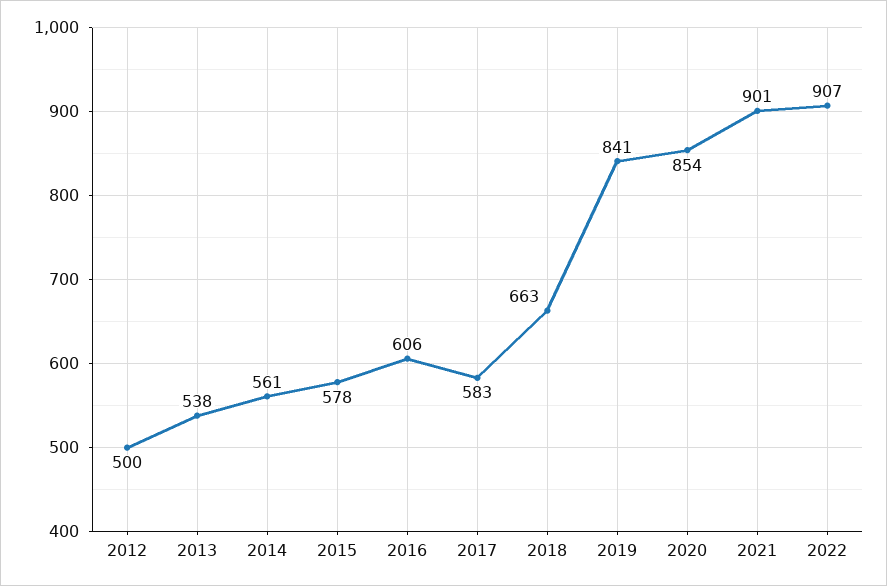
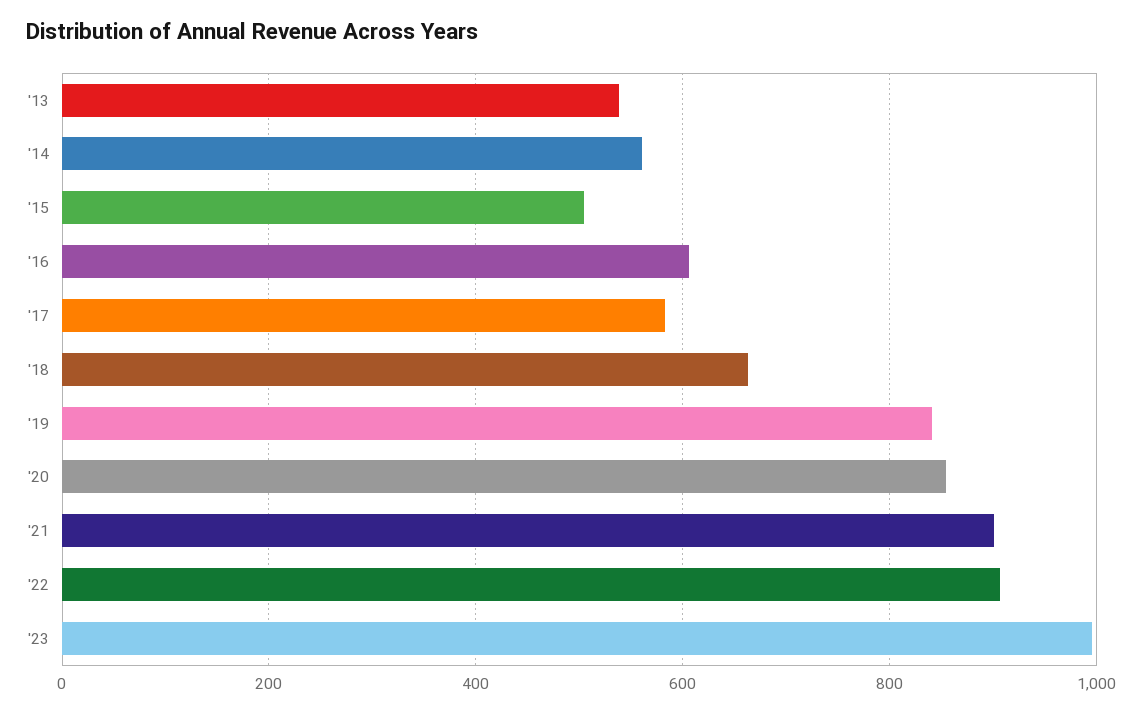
2012: 500 -> none
2015: 578 -> 500
'23: none -> 1000

